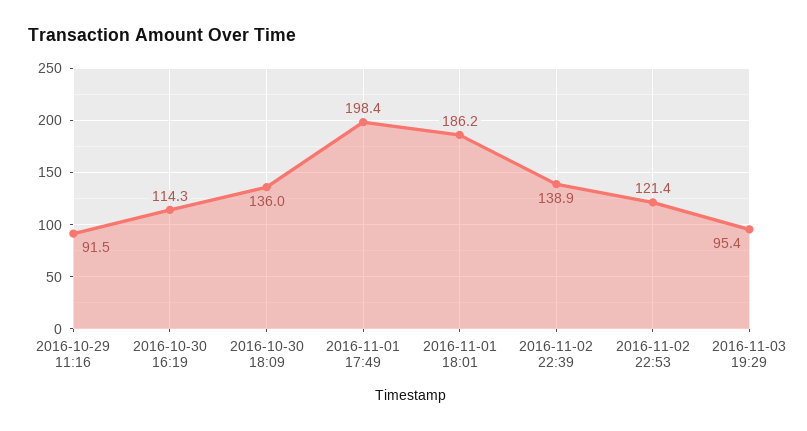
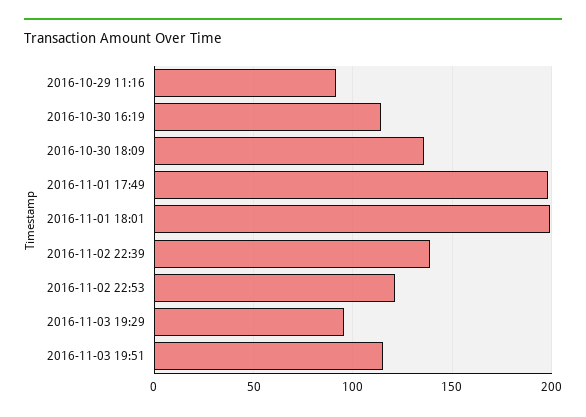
2016-11-01 18:01: 186.2 -> 200
2016-11-03 19:51: none -> 115

